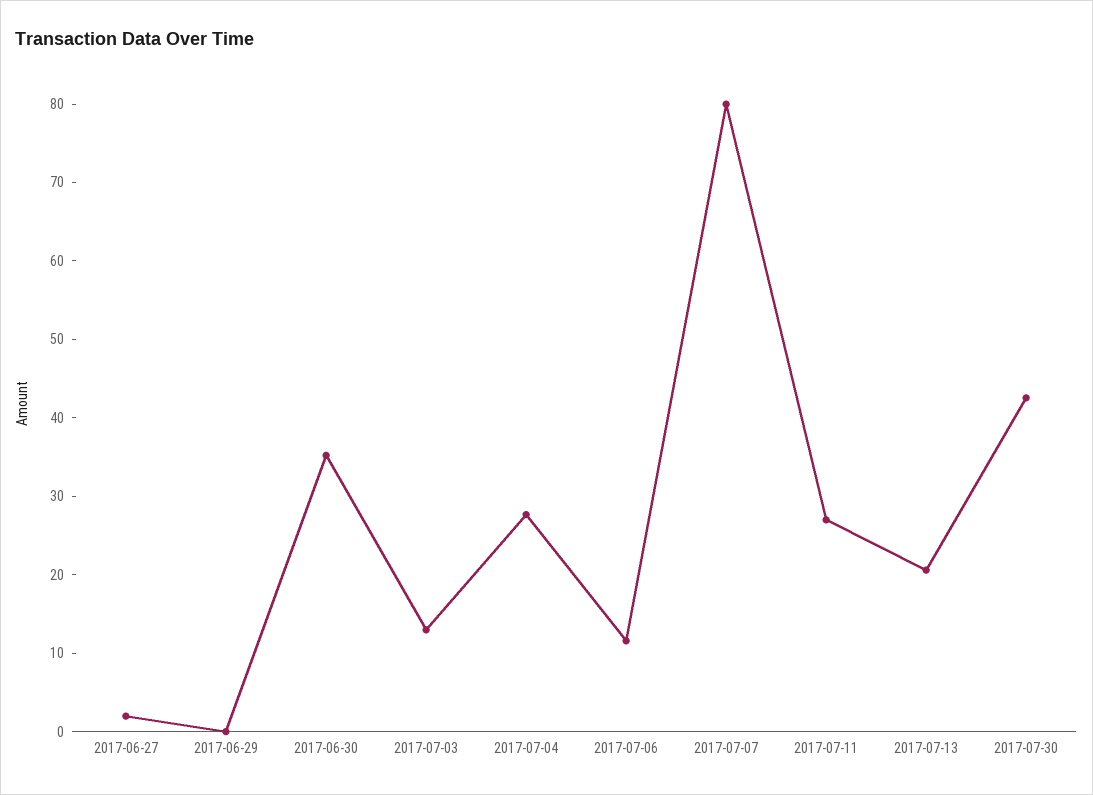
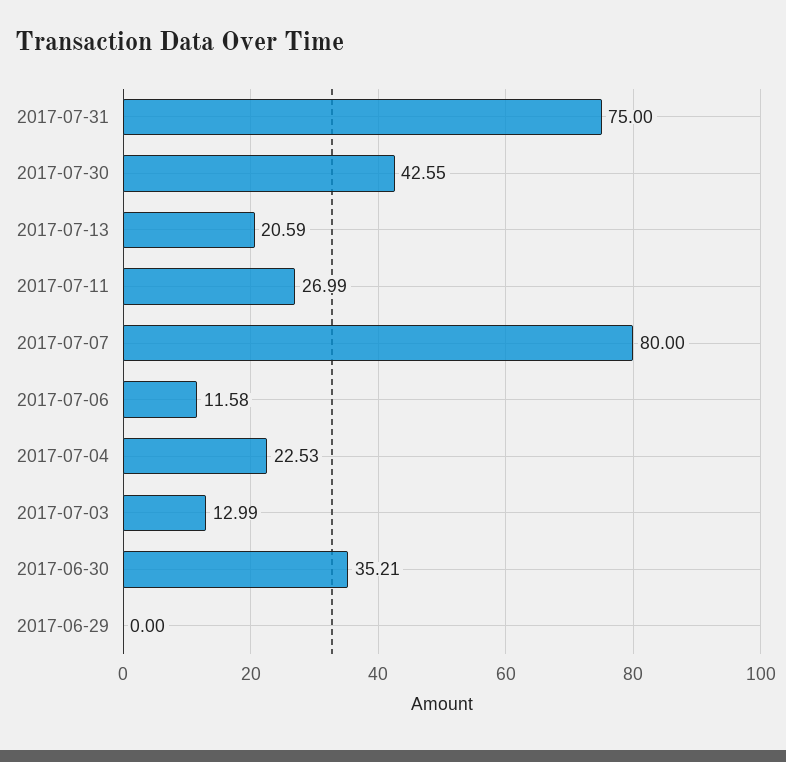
2017-06-27: 2 -> none
2017-07-04: 28 -> 22.53
2017-07-31: none -> 75

